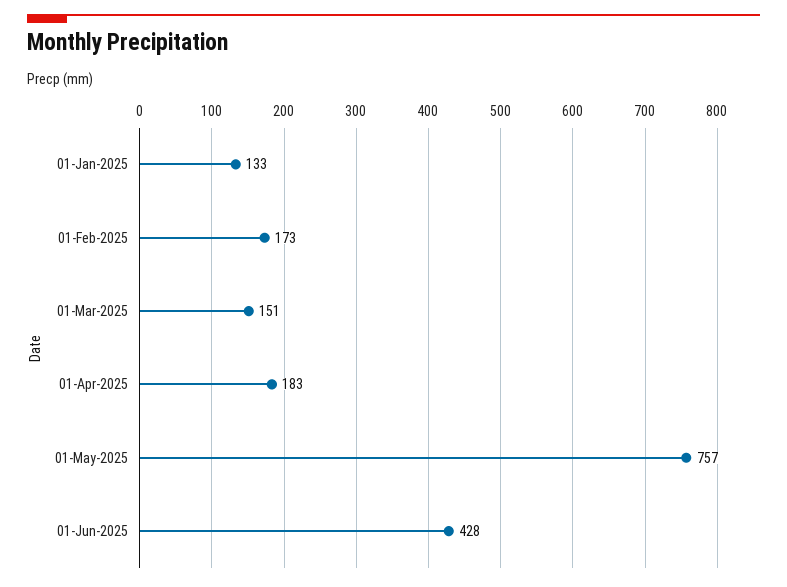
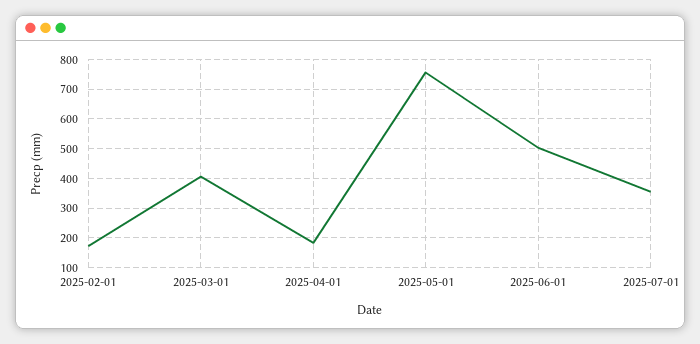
01-Jan-2025: 133 -> none
01-Mar-2025: 151 -> 400
01-Jun-2025: 428 -> 500
2025-07-01: none -> 350

